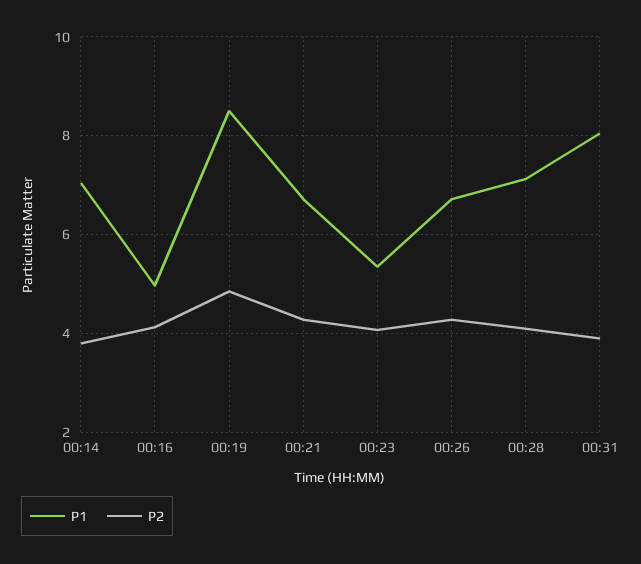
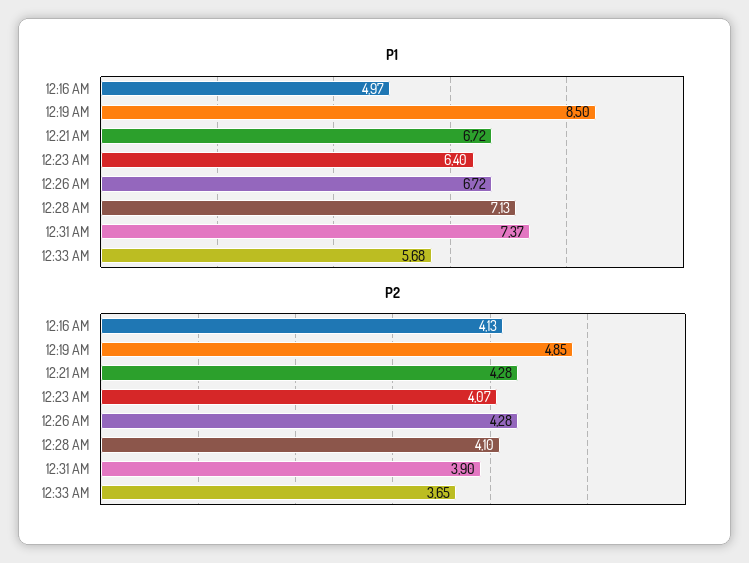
P1, 00:14: 7 -> none
P2, 00:14: 3.8 -> none
P1, 00:23: 5.4 -> 6.4
P1, 00:31: 8 -> 7.37
P1, 12:33 AM: none -> 5.68
P2, 12:33 AM: none -> 3.65

